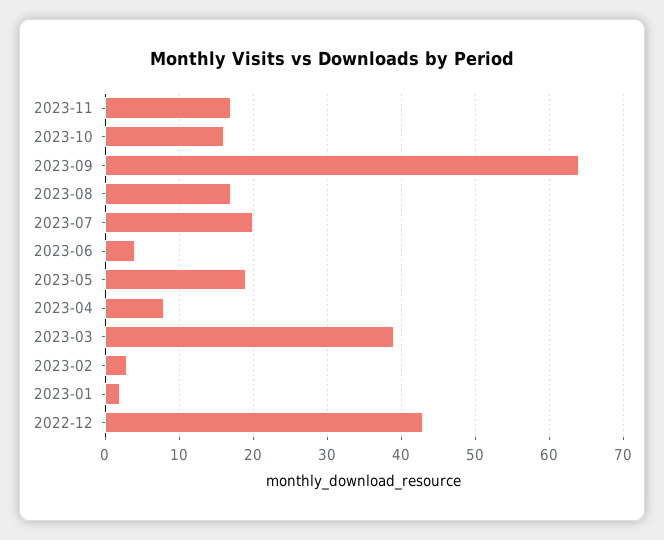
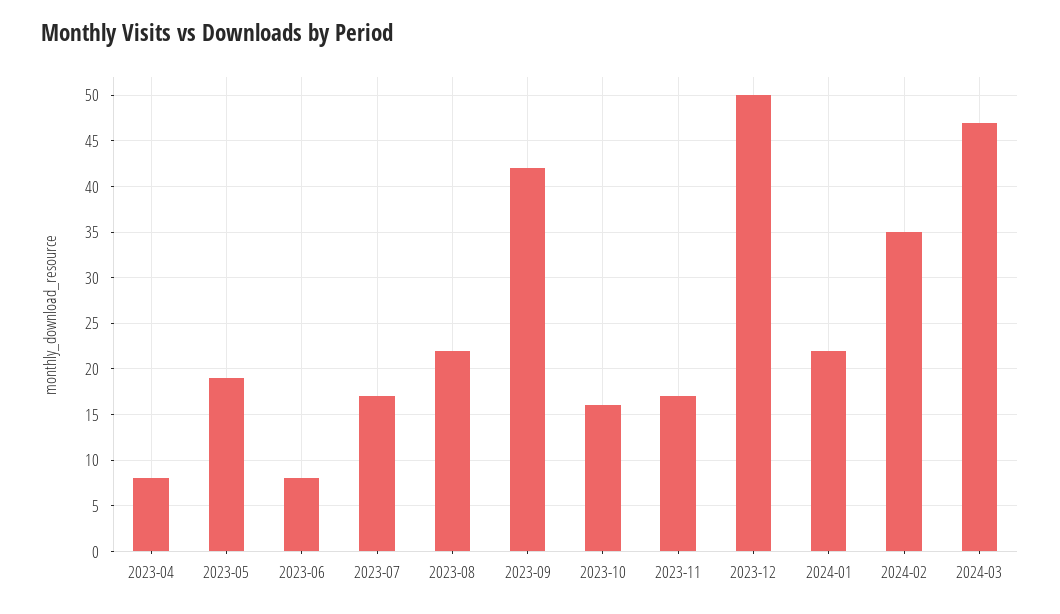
2023-09: 64 -> 42
2023-08: 17 -> 22
2023-07: 20 -> 17
2023-06: 4 -> 8
2023-03: 39 -> none
2023-02: 3 -> none
2023-01: 2 -> none
2022-12: 43 -> none
2023-12: none -> 50
2024-01: none -> 22
2024-02: none -> 35
2024-03: none -> 47

